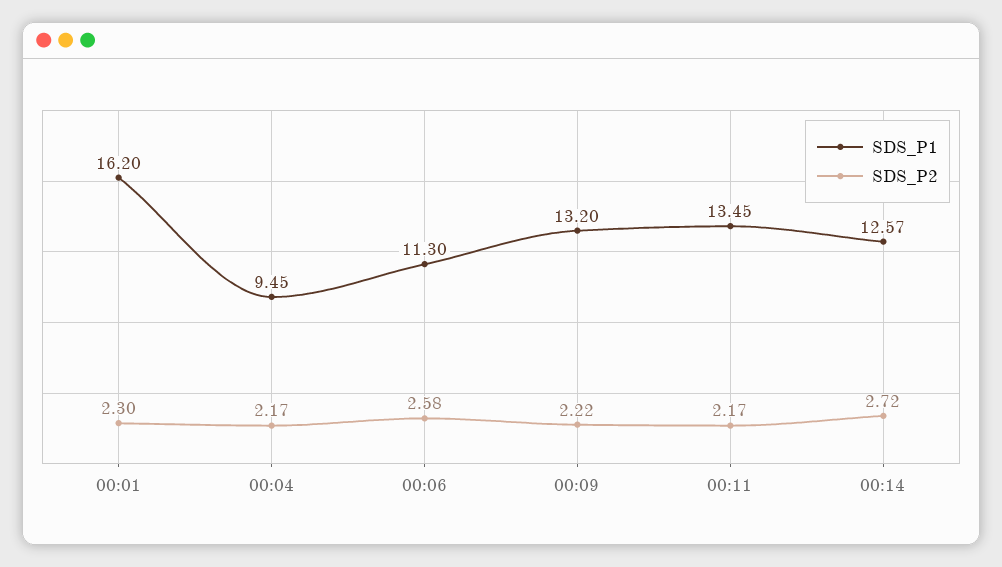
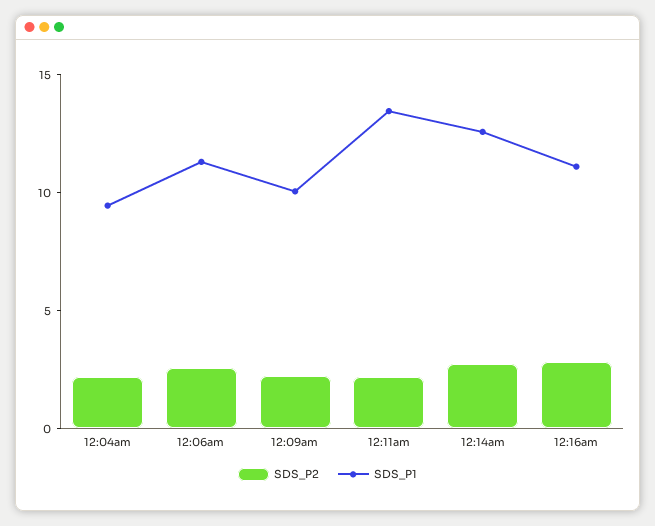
SDS_P1, 00:01: 16.2 -> none
SDS_P2, 00:01: 2.3 -> none
SDS_P1, 00:09: 13.2 -> 10
SDS_P2, 12:16am: none -> 3
SDS_P1, 12:16am: none -> 11

